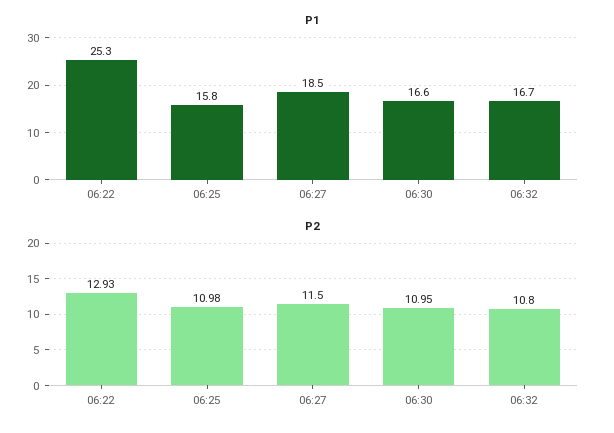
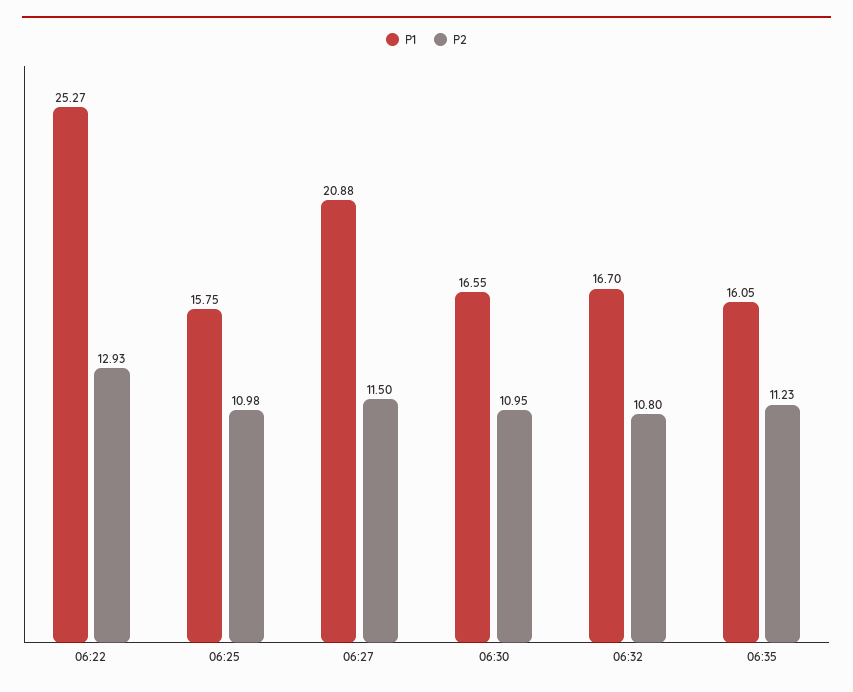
P1, 06:27: 18.5 -> 20.88
P1, 06:35: none -> 16.05
P2, 06:35: none -> 11.23

